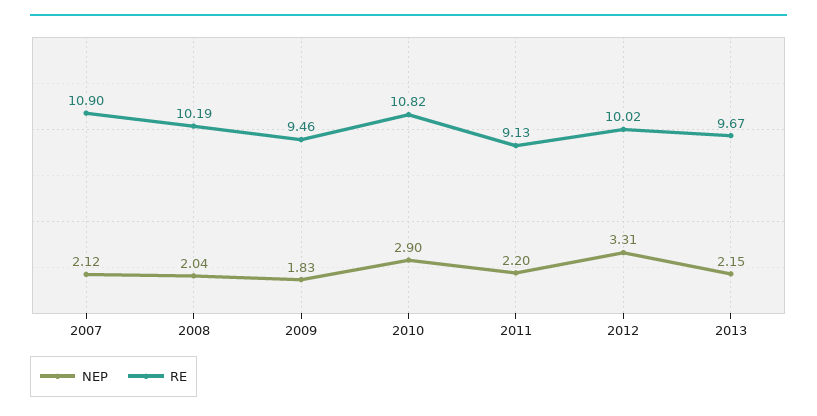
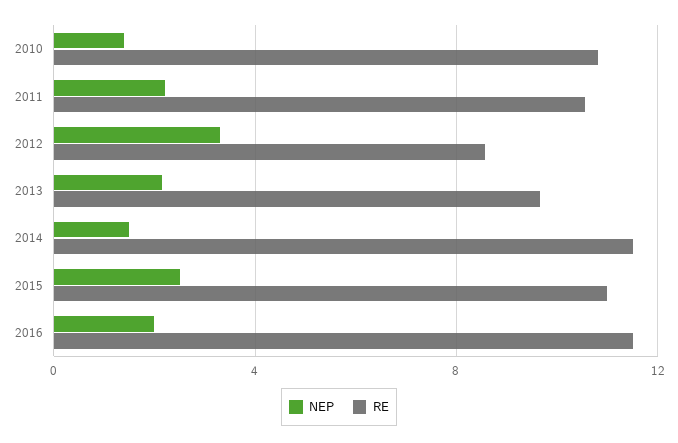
NEP, 2007: 2.12 -> none
RE, 2007: 10.9 -> none
NEP, 2008: 2.04 -> none
RE, 2008: 10.19 -> none
NEP, 2009: 1.83 -> none
RE, 2009: 9.46 -> none
NEP, 2010: 2.9 -> 1.5
RE, 2011: 9.13 -> 10.5
RE, 2012: 10.02 -> 8.5
NEP, 2014: none -> 1.5
RE, 2014: none -> 11.5
NEP, 2015: none -> 2.5
RE, 2015: none -> 11
NEP, 2016: none -> 2
RE, 2016: none -> 11.5

